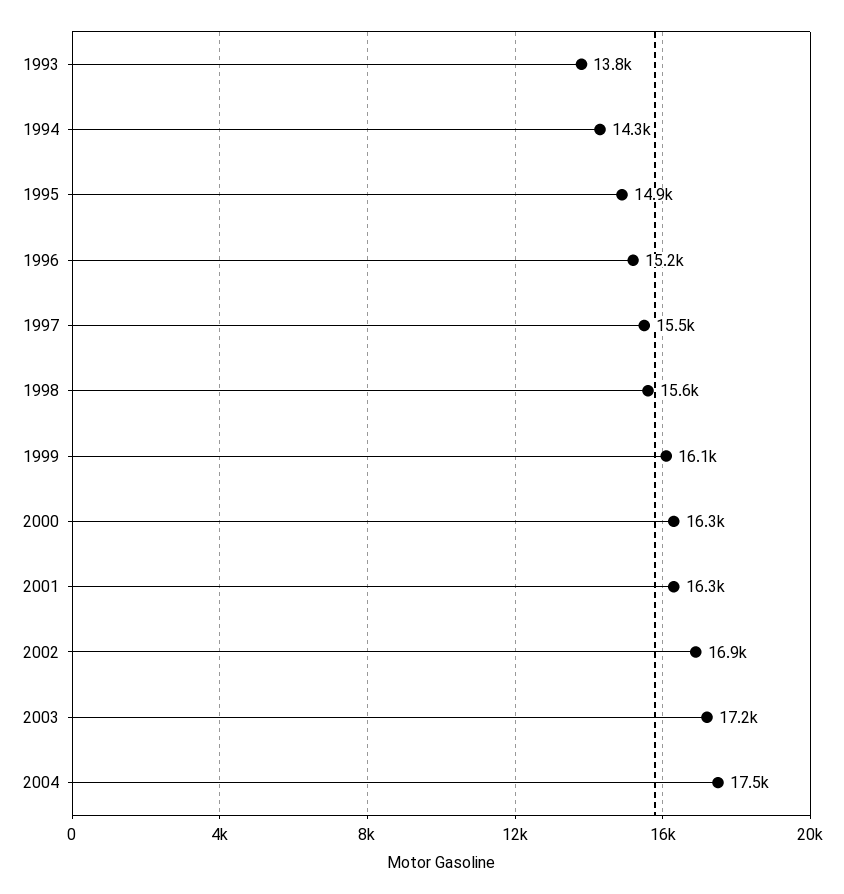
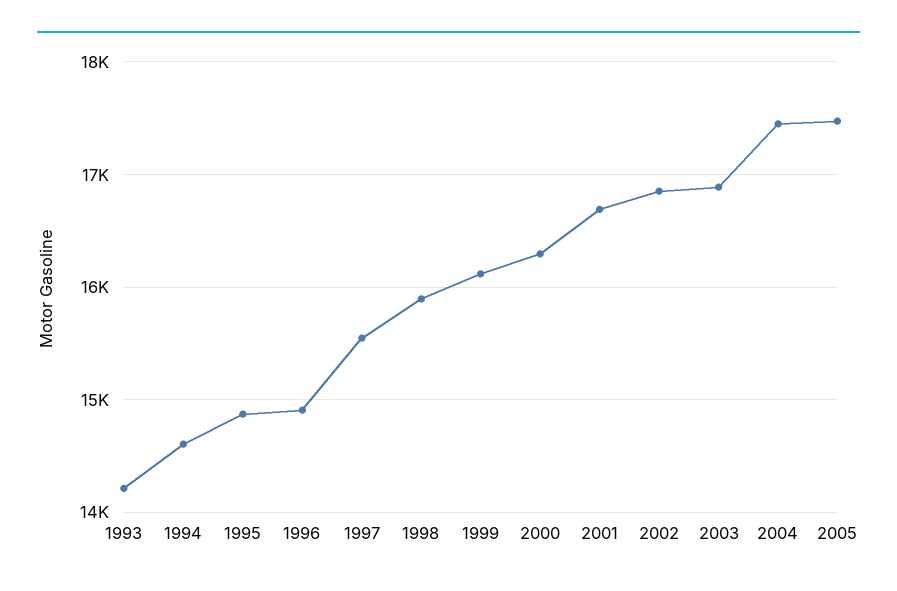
1993: 13800 -> 14200
1994: 14300 -> 14600
1996: 15200 -> 14900
1998: 15600 -> 15900
2001: 16300 -> 16700
2003: 17200 -> 16900
2005: none -> 17500

